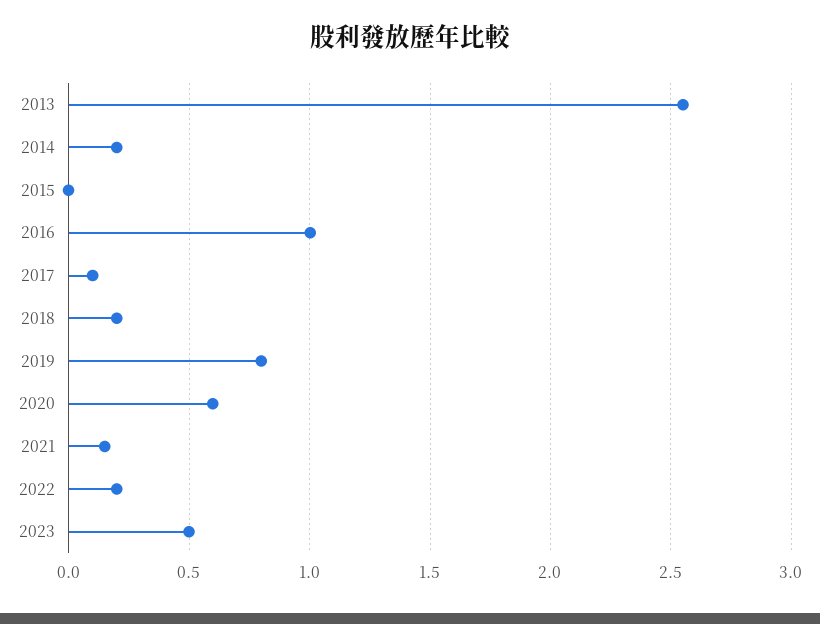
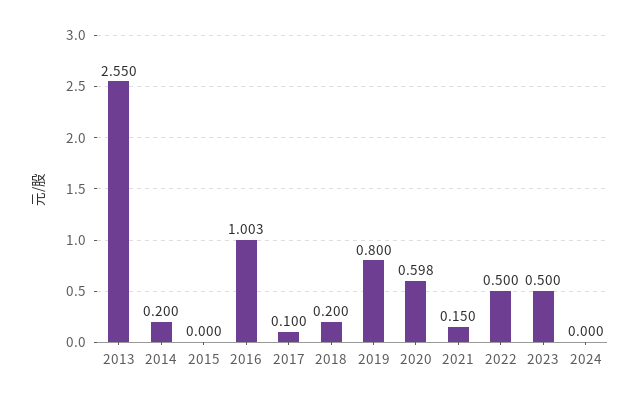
2022: 0.2 -> 0.5
2024: none -> 0

